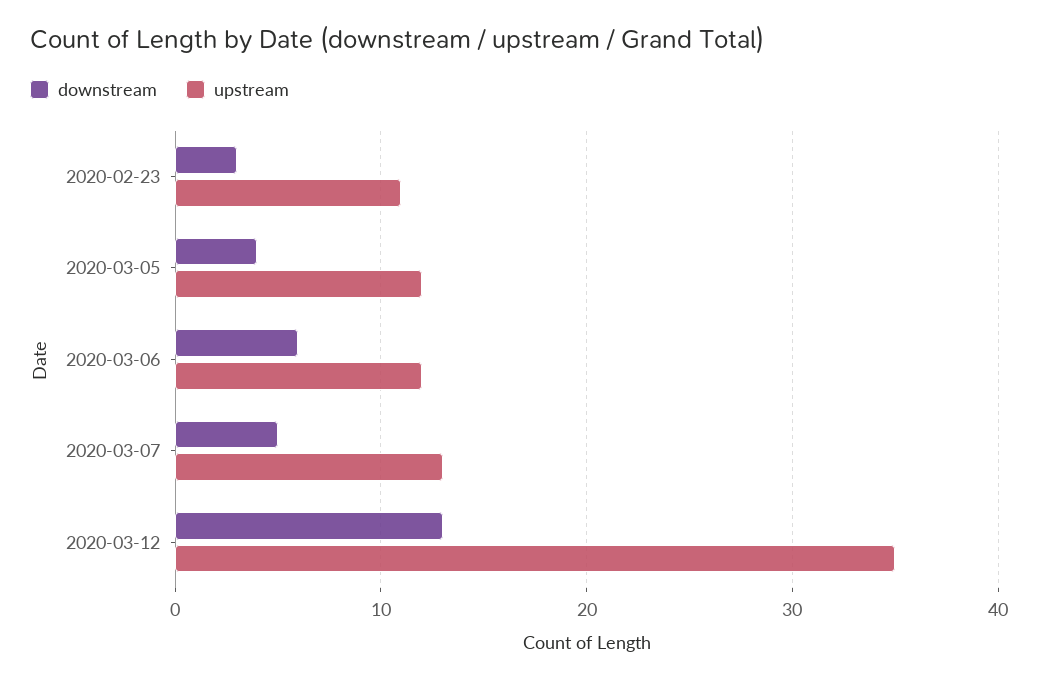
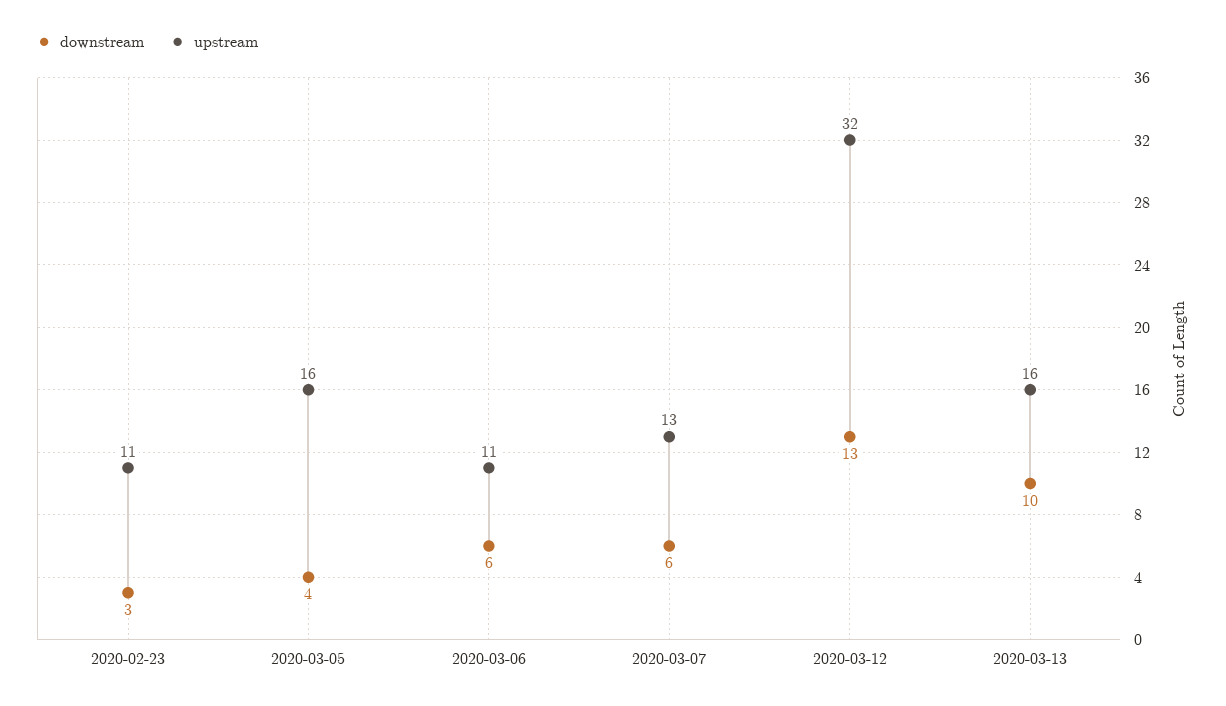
upstream, 2020-03-05: 12 -> 16
upstream, 2020-03-06: 12 -> 11
downstream, 2020-03-07: 5 -> 6
upstream, 2020-03-12: 35 -> 32
downstream, 2020-03-13: none -> 10
upstream, 2020-03-13: none -> 16

